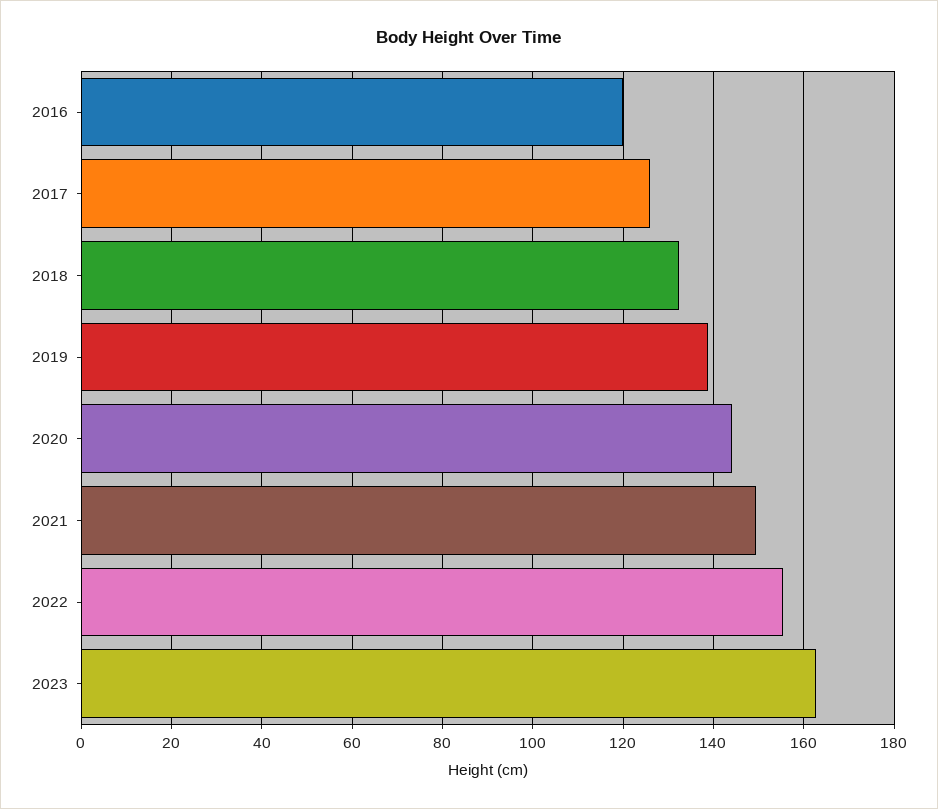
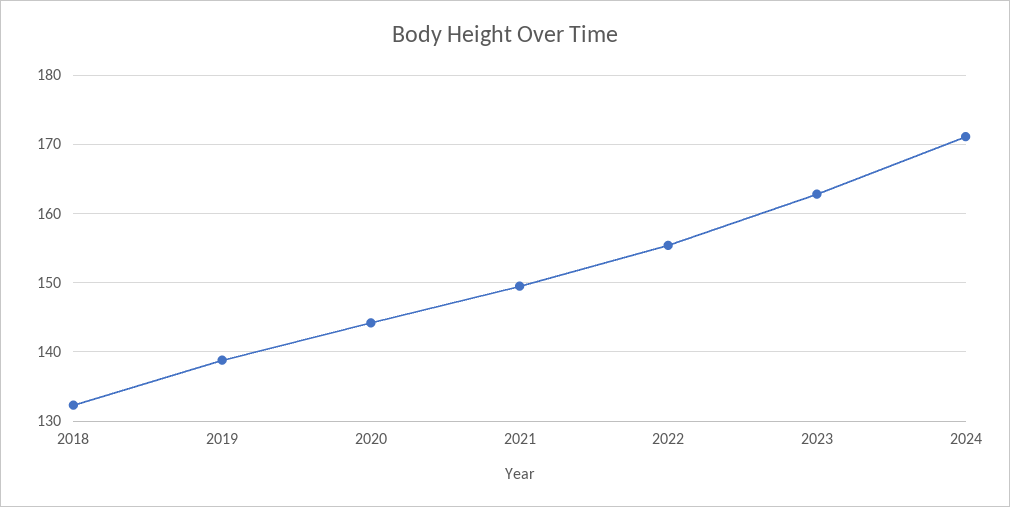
2016: 120 -> none
2017: 126 -> none
2024: none -> 171

